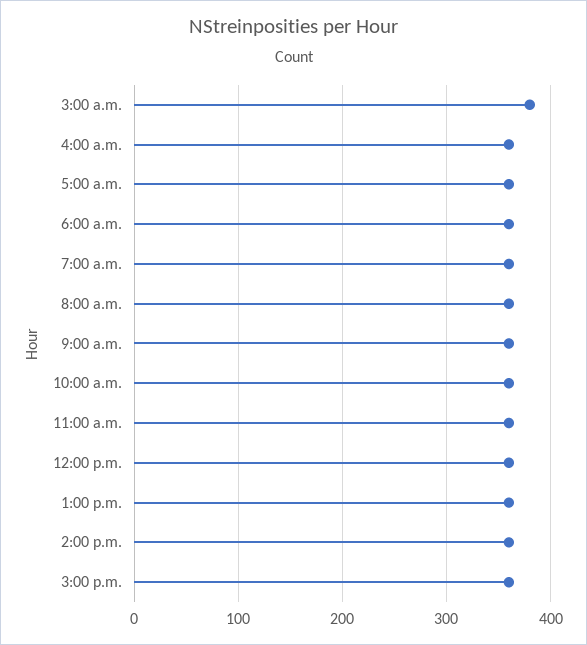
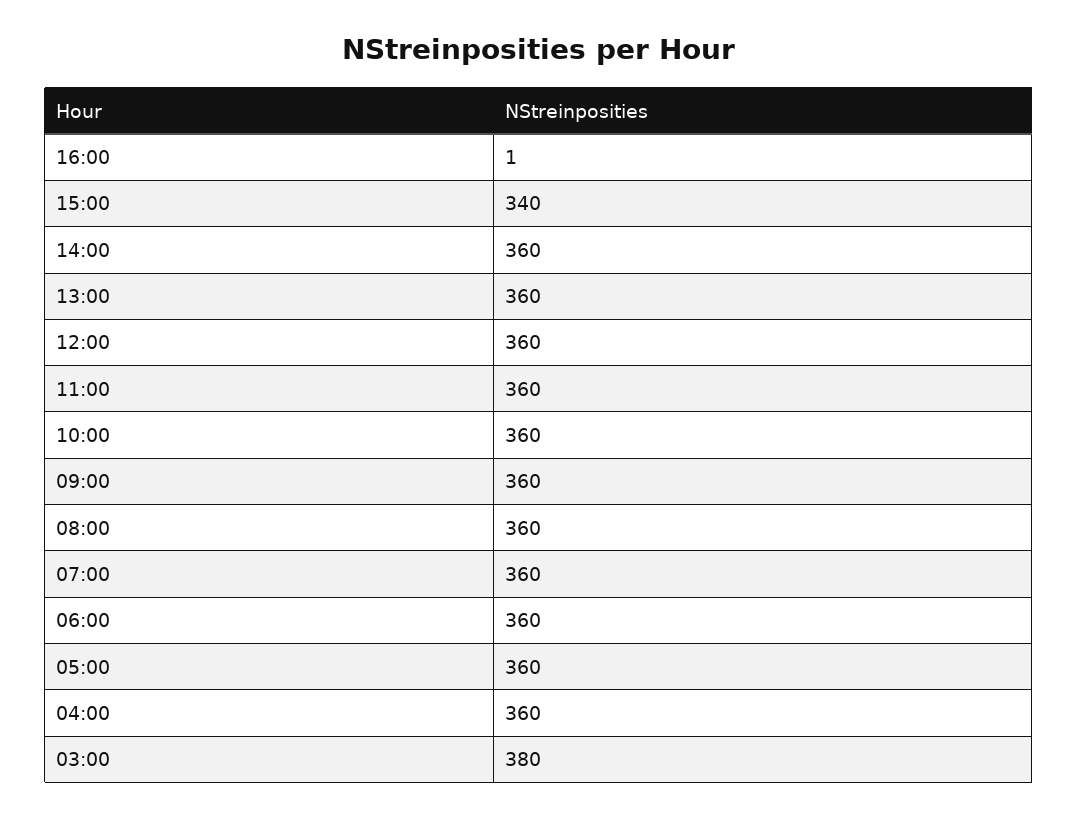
3:00 p.m.: 360 -> 340
16:00: none -> 1

